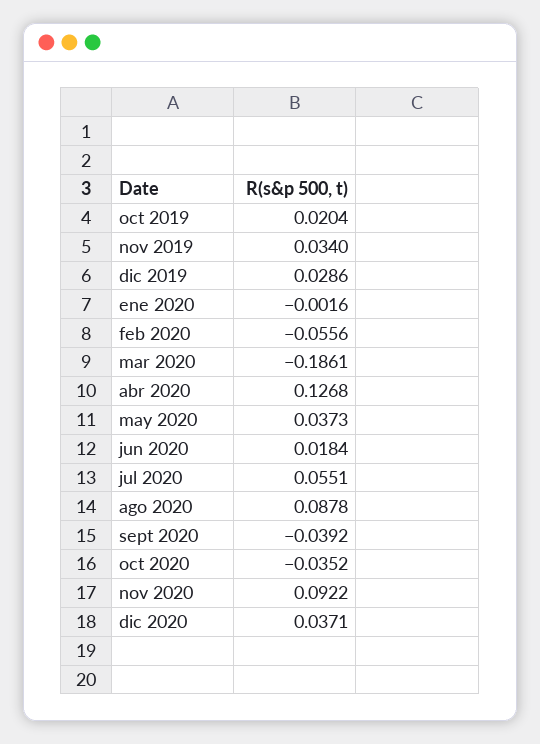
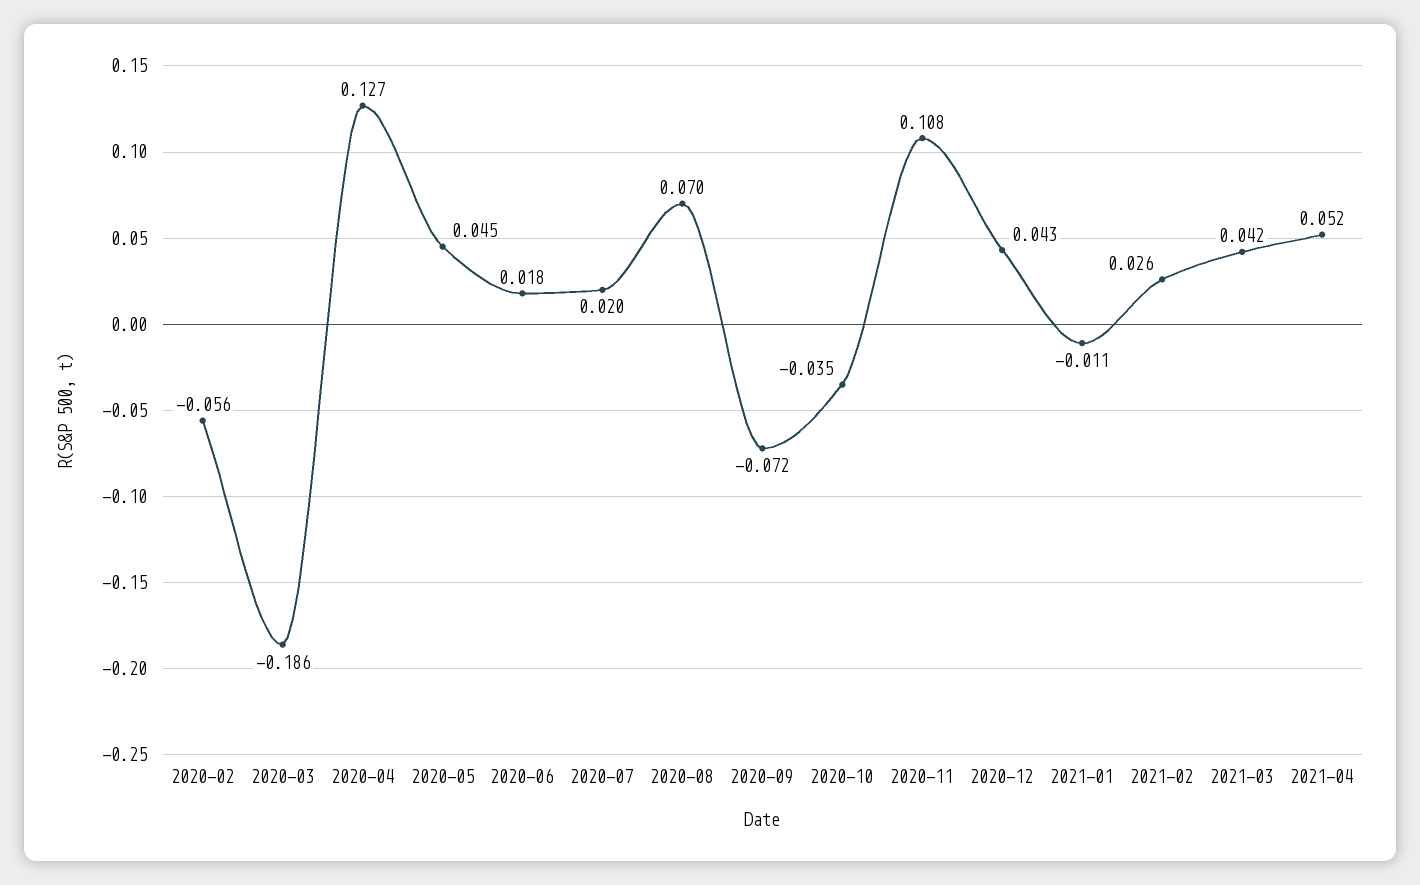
oct 2019: 0.0204 -> none
nov 2019: 0.034 -> none
dic 2019: 0.0286 -> none
ene 2020: -0.0016 -> none
may 2020: 0.0373 -> 0.045
jul 2020: 0.0551 -> 0.02
ago 2020: 0.0878 -> 0.07
sept 2020: -0.0392 -> -0.072
nov 2020: 0.0922 -> 0.108
dic 2020: 0.0371 -> 0.043
2021-01: none -> -0.011
2021-02: none -> 0.026
2021-03: none -> 0.042
2021-04: none -> 0.052

